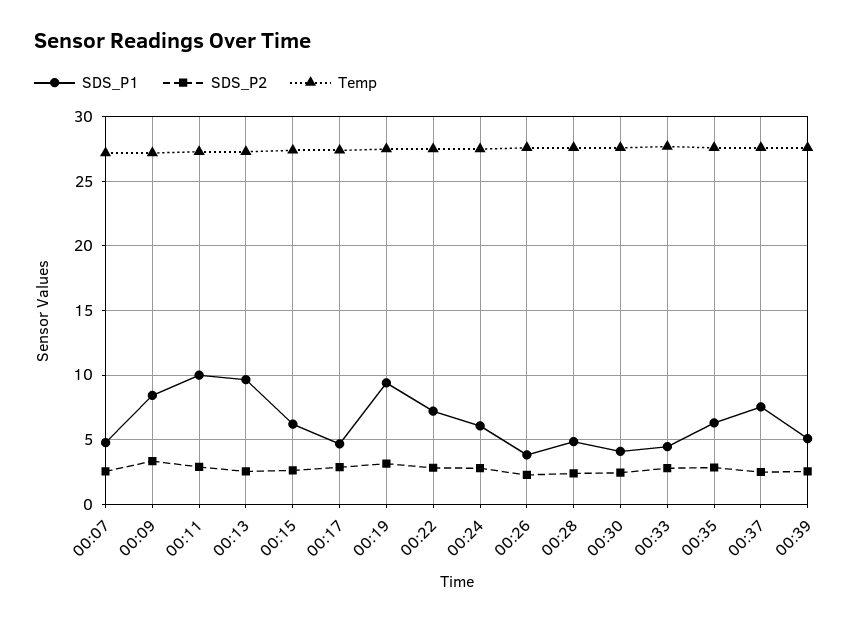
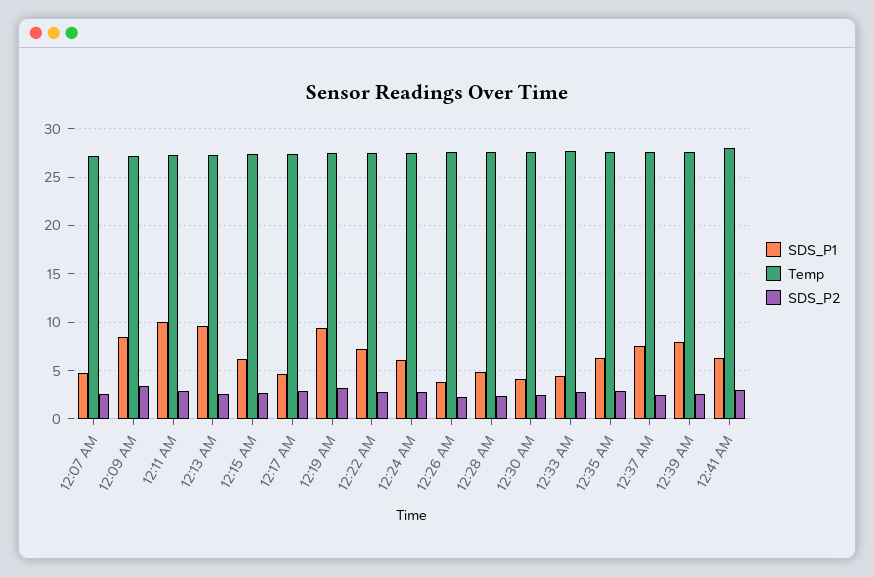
SDS_P1, 00:39: 5 -> 8
SDS_P1, 12:41 AM: none -> 6
Temp, 12:41 AM: none -> 28
SDS_P2, 12:41 AM: none -> 3

